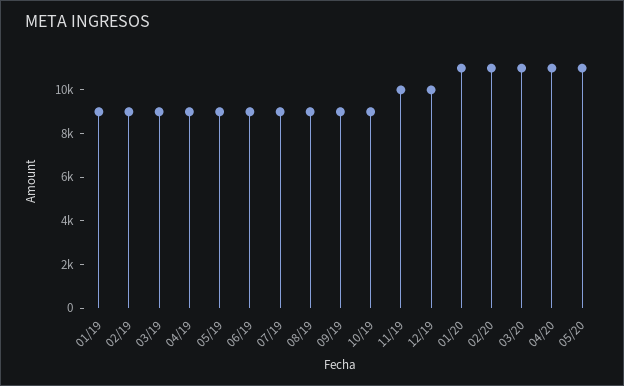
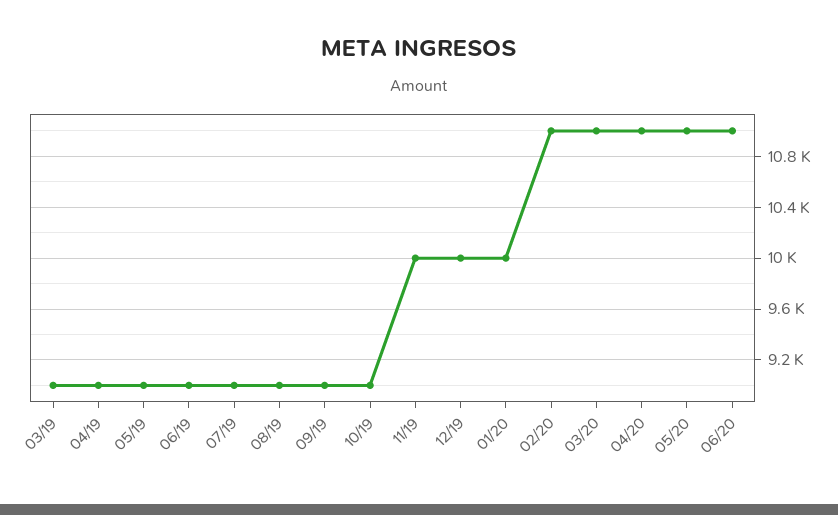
01/19: 9000 -> none
02/19: 9000 -> none
01/20: 11000 -> 10000
06/20: none -> 11000

